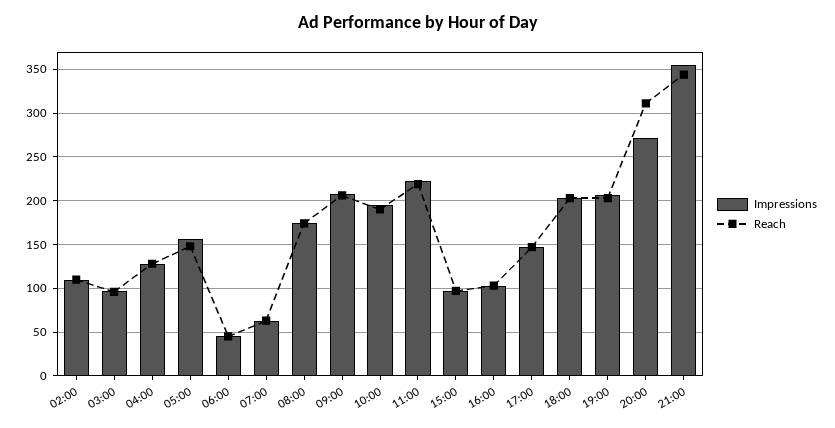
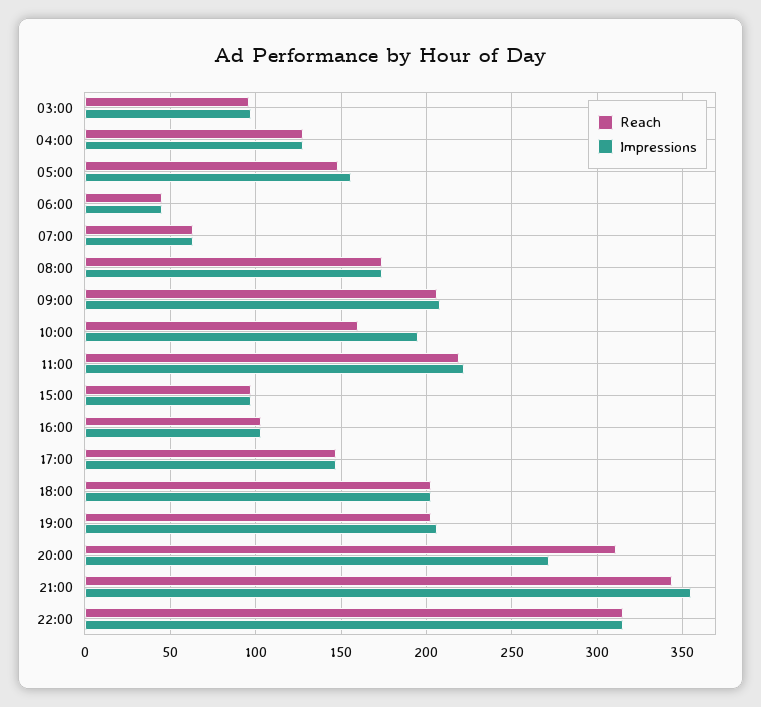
Impressions, 02:00: 110 -> none
Reach, 02:00: 110 -> none
Reach, 10:00: 190 -> 160
Reach, 22:00: none -> 315
Impressions, 22:00: none -> 315

